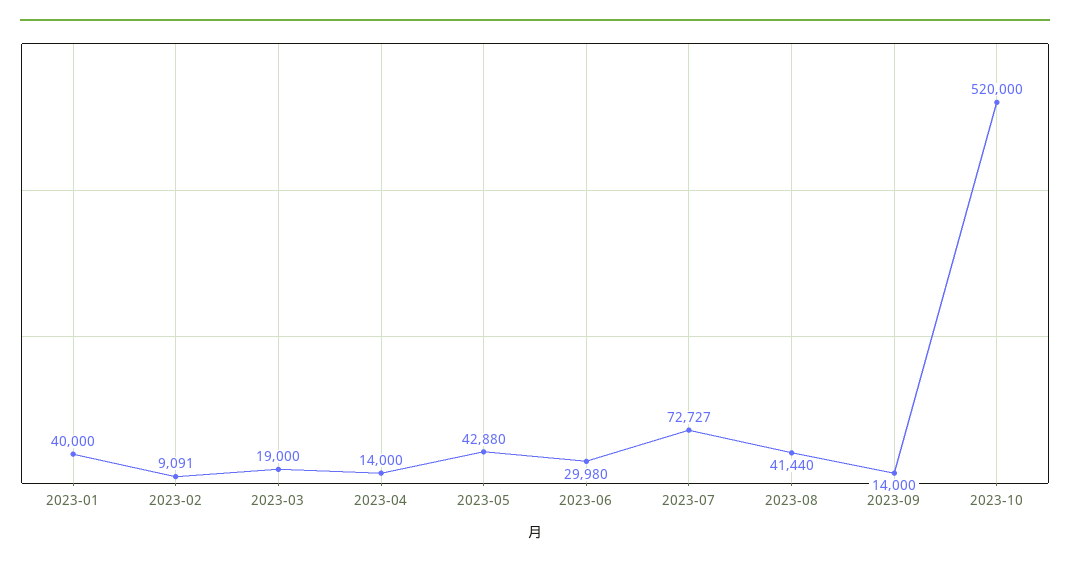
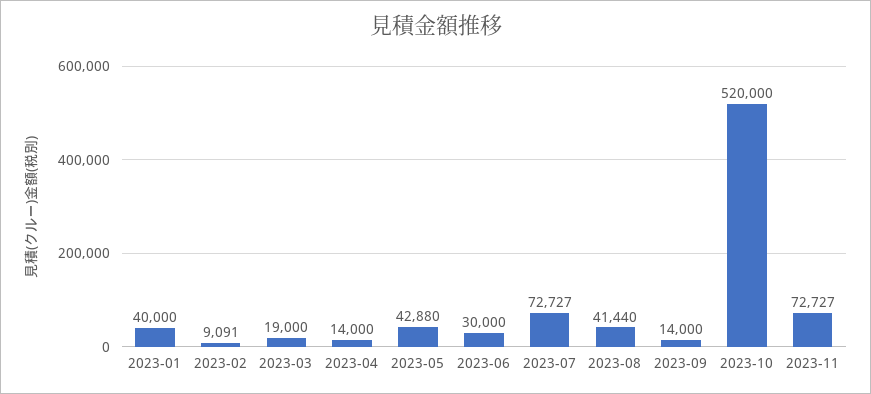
2023-06: 29980 -> 30000
2023-11: none -> 72727

